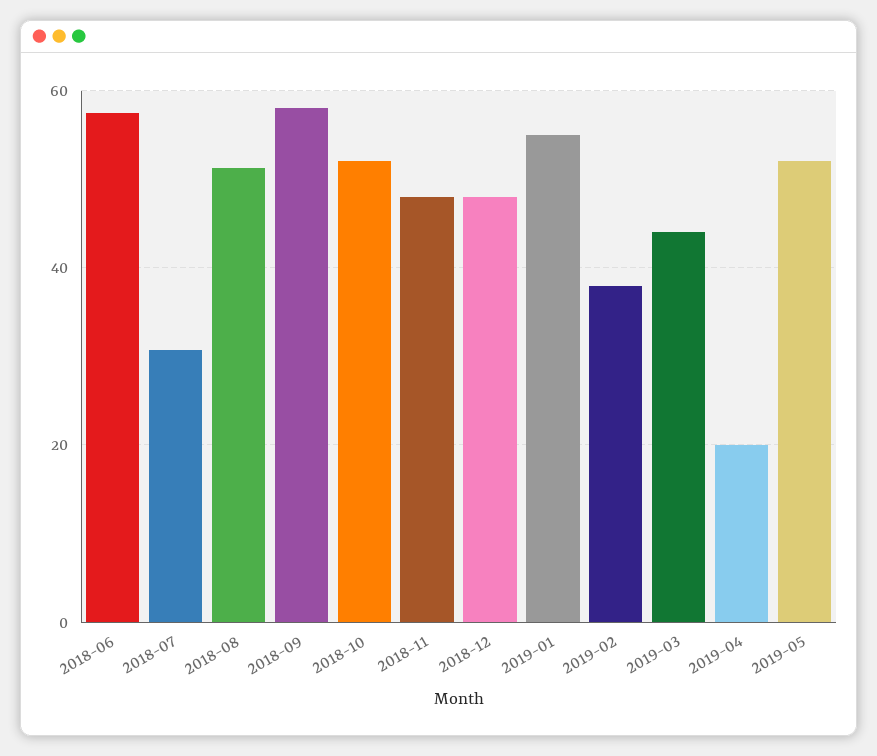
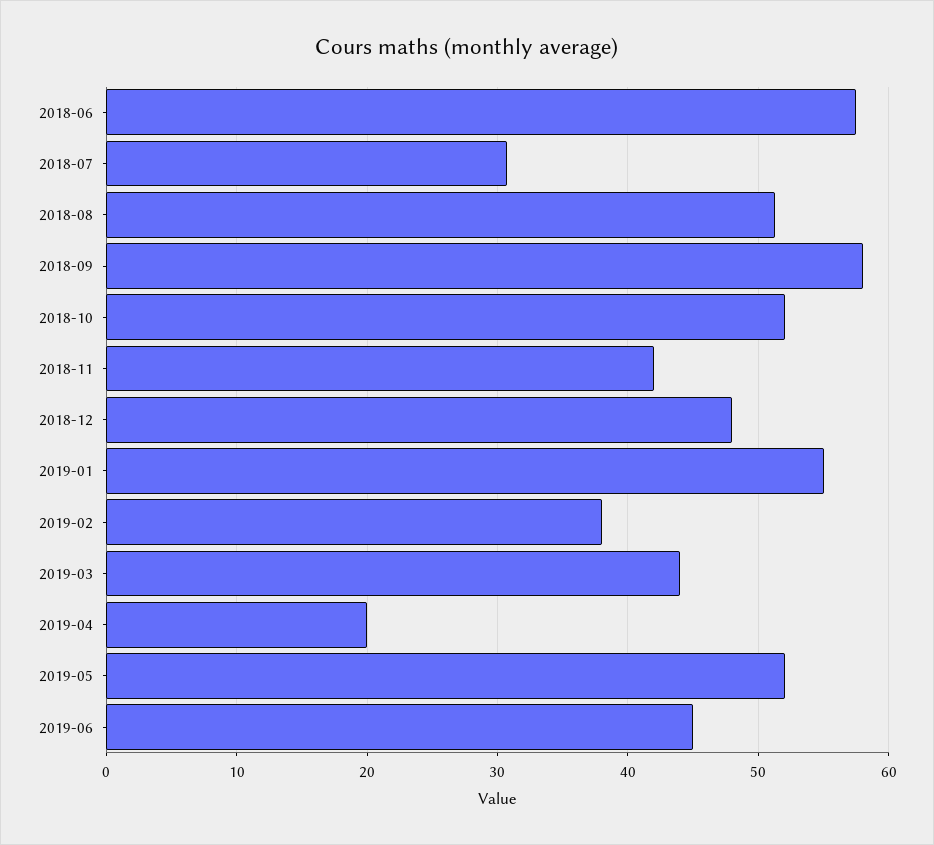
2018-11: 48 -> 42
2019-06: none -> 45

